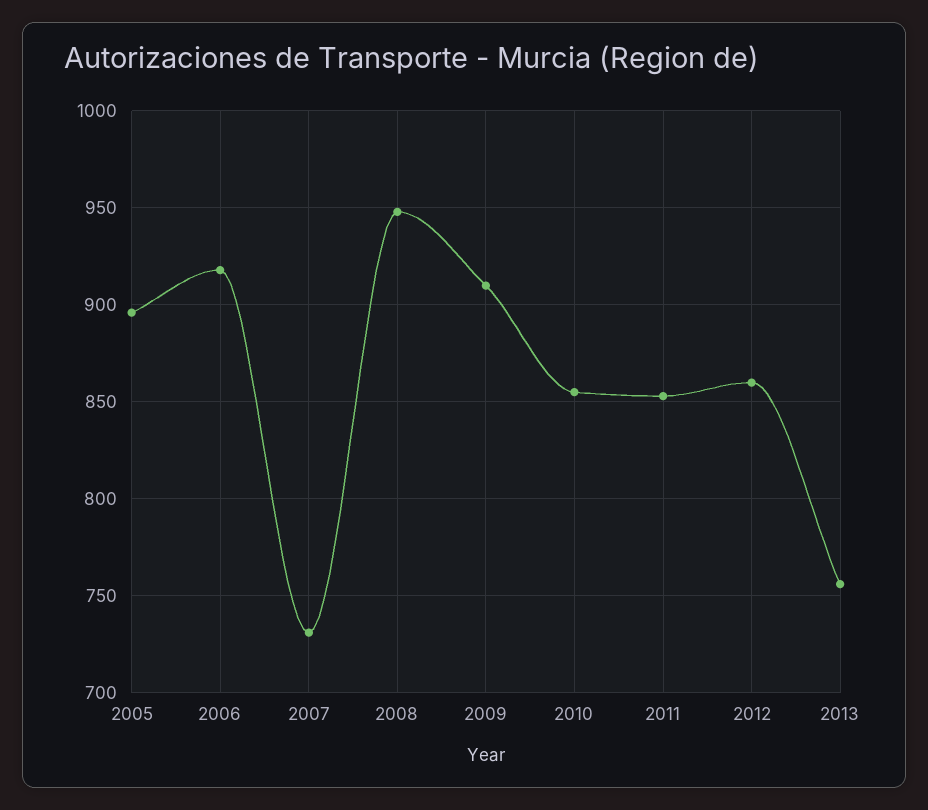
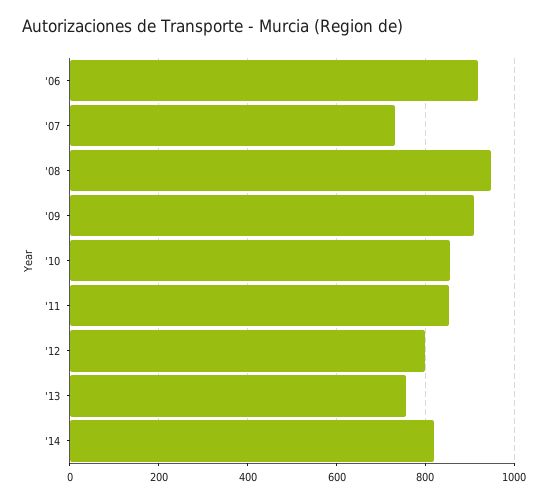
2005: 895 -> none
2012: 860 -> 800
'14: none -> 820

